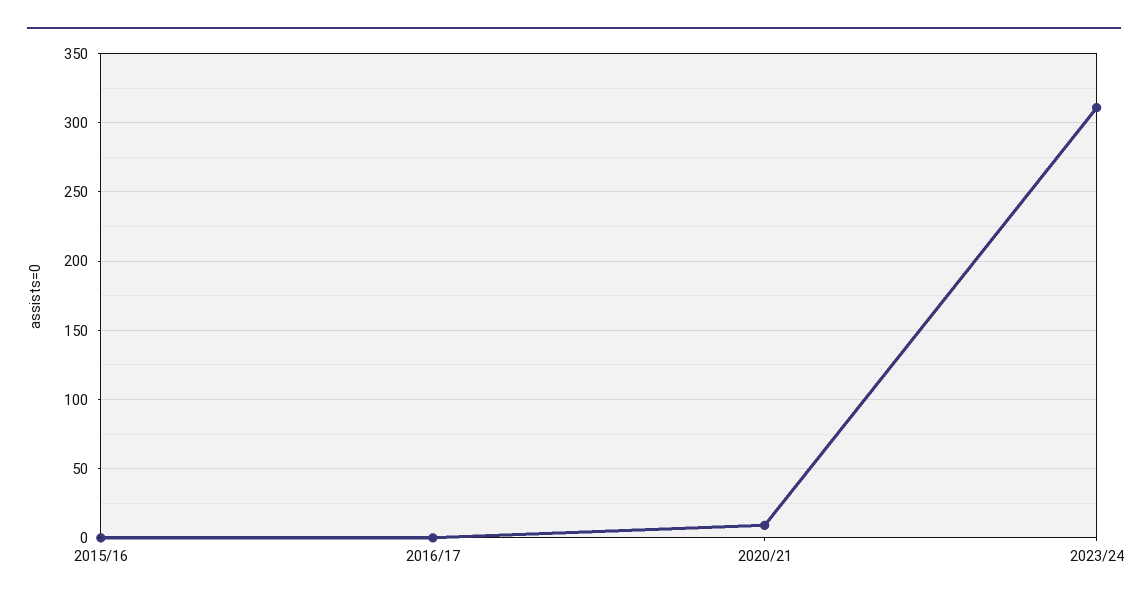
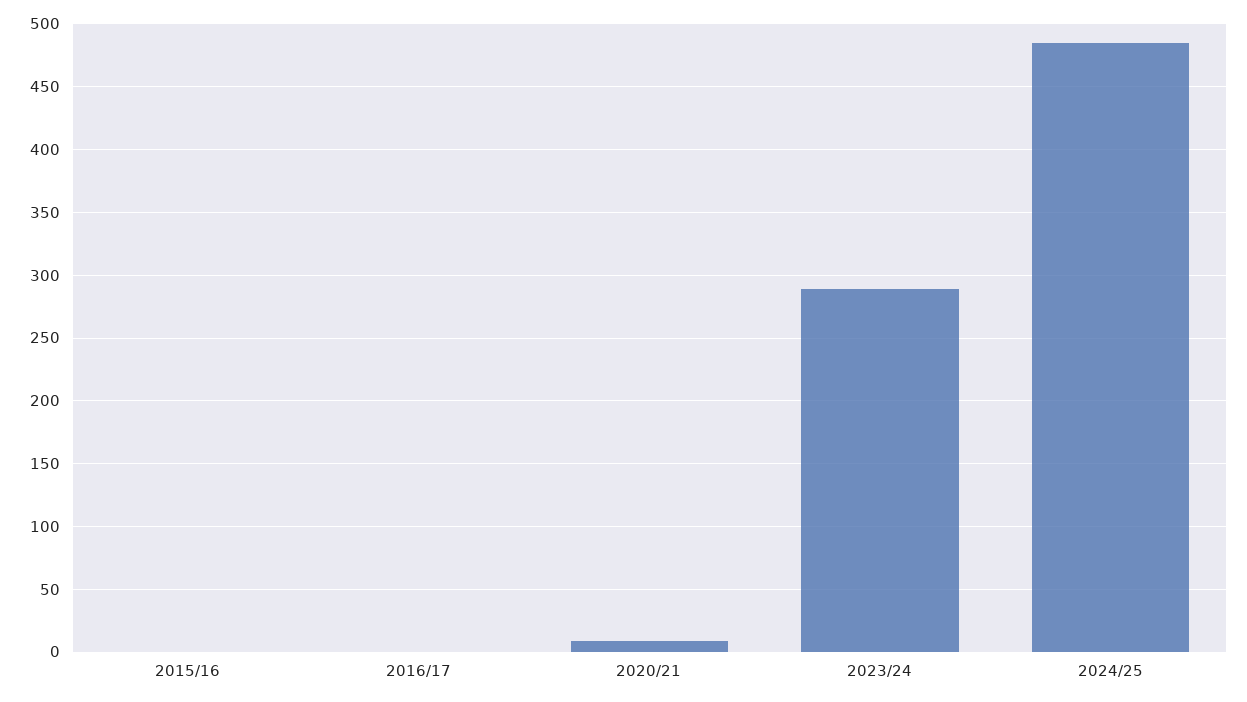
2023/24: 310 -> 290
2024/25: none -> 485

